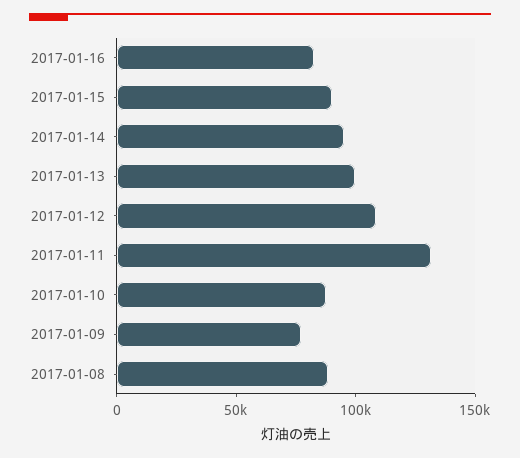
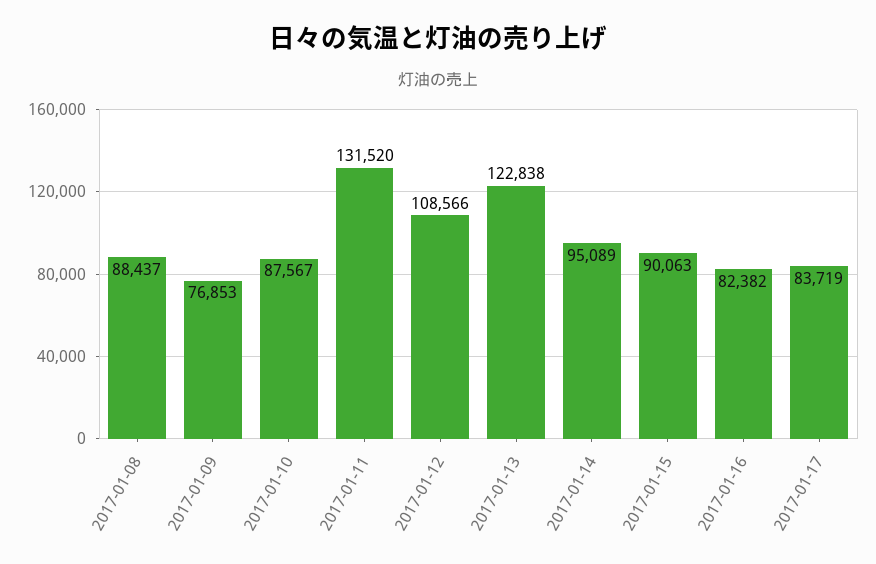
2017-01-13: 100000 -> 122838
2017-01-17: none -> 83719

